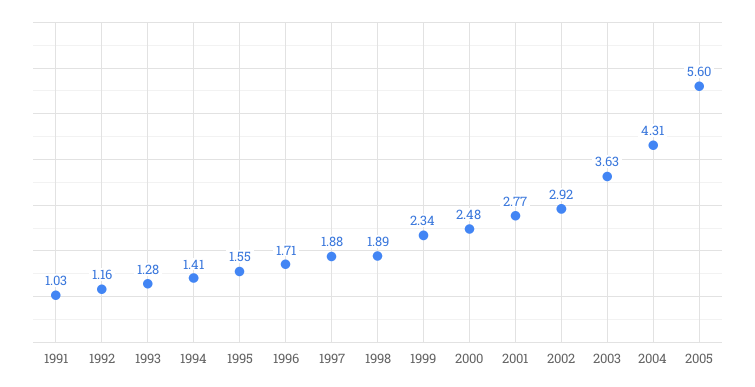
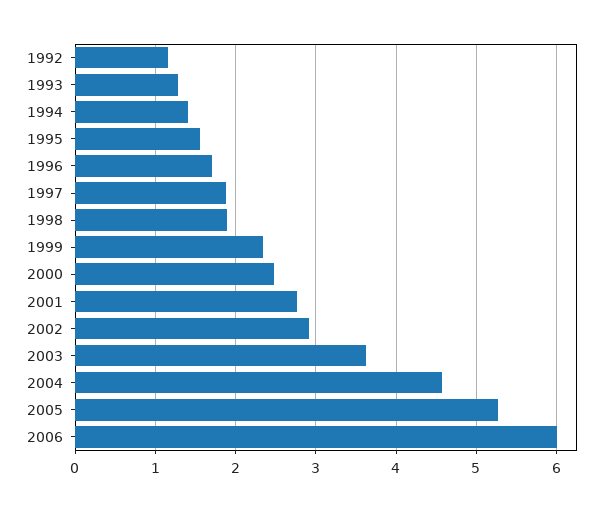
1991: 1.03 -> none
2004: 4.31 -> 4.6
2005: 5.6 -> 5.3
2006: none -> 6

